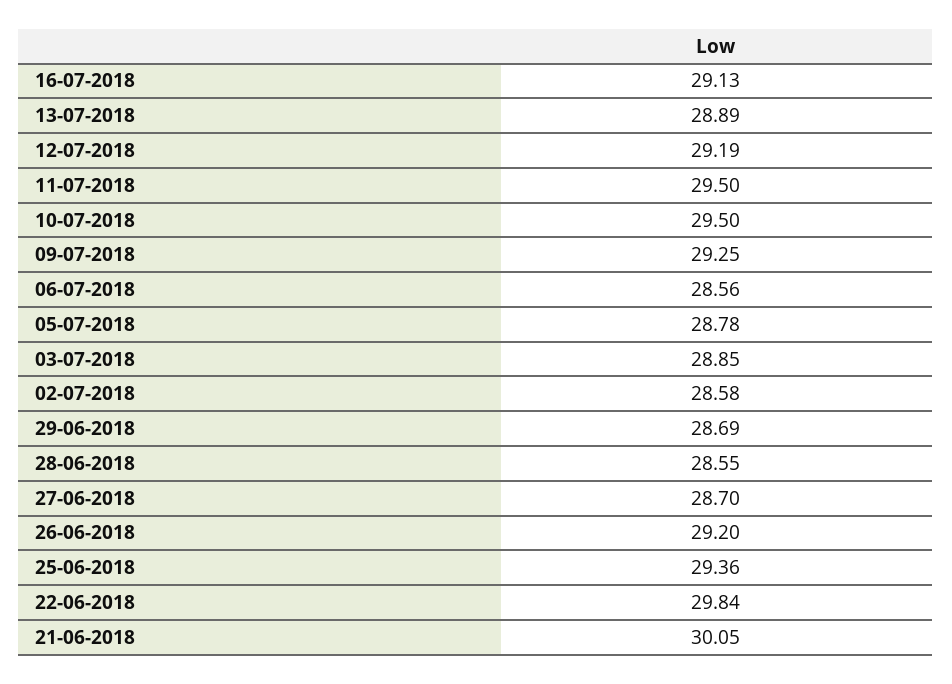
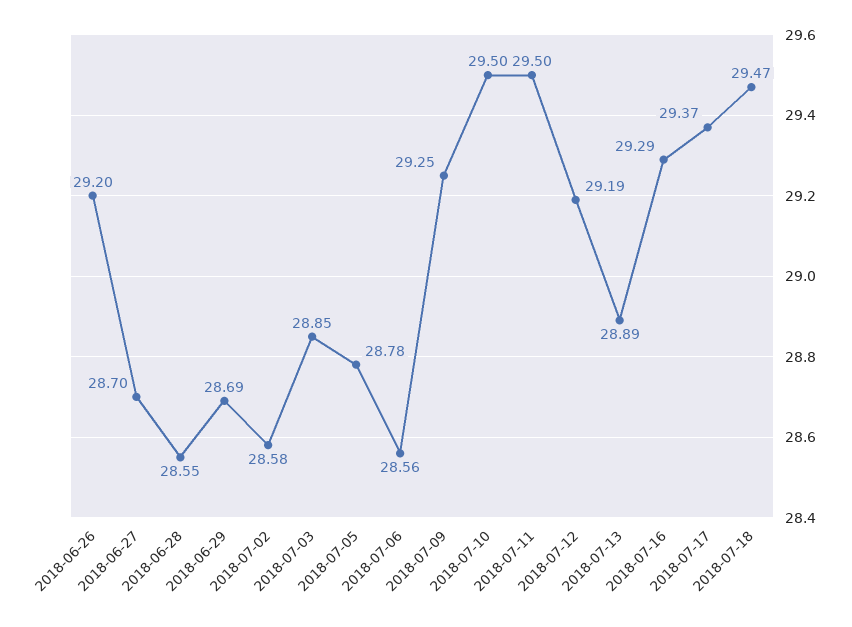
16-07-2018: 29.13 -> 29.29
25-06-2018: 29.36 -> none
22-06-2018: 29.84 -> none
21-06-2018: 30.05 -> none
2018-07-17: none -> 29.37
2018-07-18: none -> 29.47

